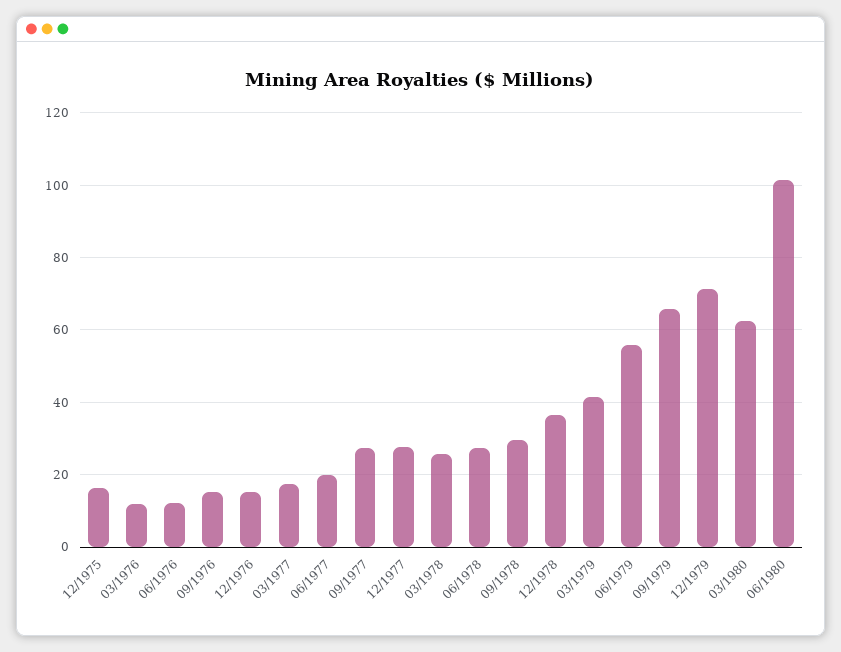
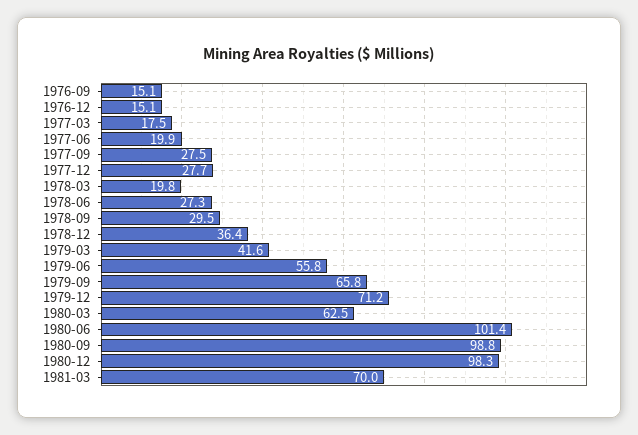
12/1975: 16 -> none
03/1976: 12 -> none
06/1976: 12 -> none
03/1978: 26 -> 19.8
1980-09: none -> 98.8
1980-12: none -> 98.3
1981-03: none -> 70

